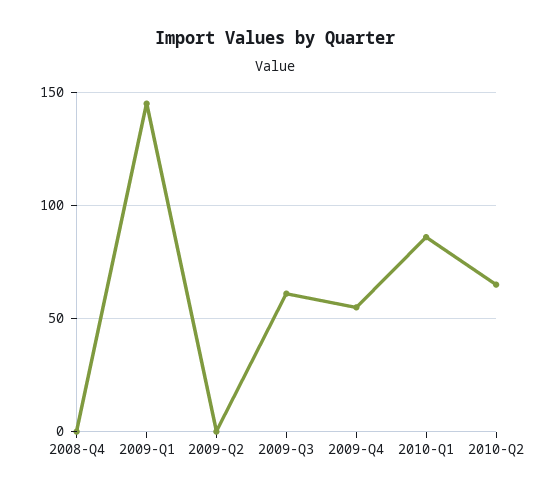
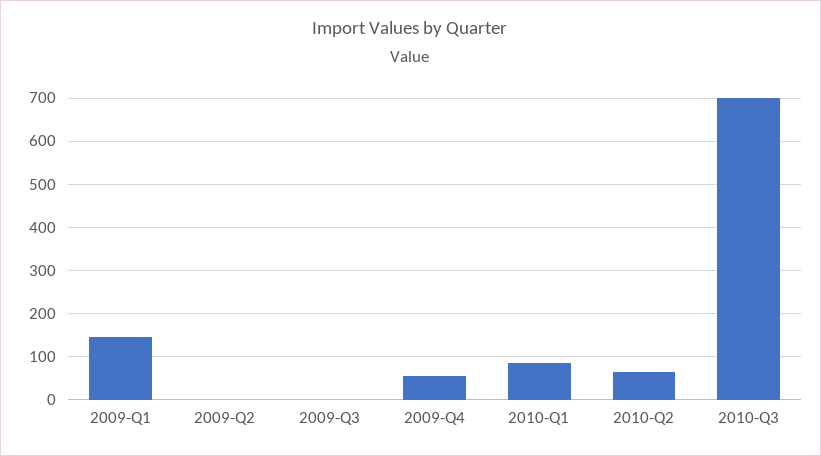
2008-Q4: 0 -> none
2009-Q3: 60 -> 0
2010-Q3: none -> 700

